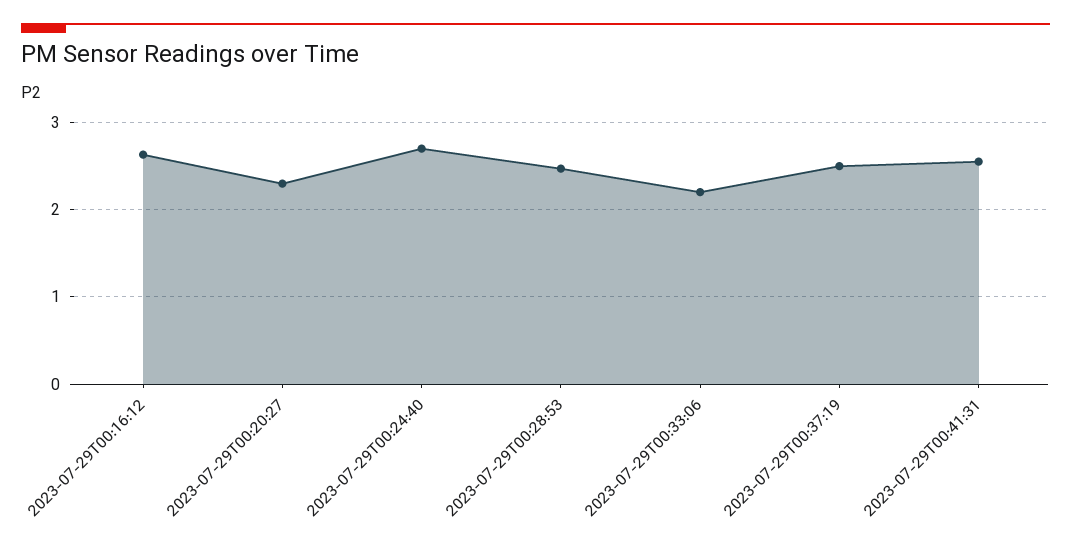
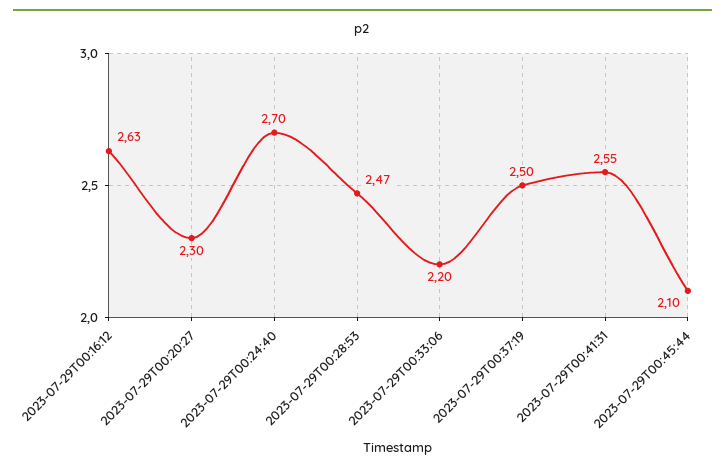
2023-07-29T00:45:44: none -> 2.1

